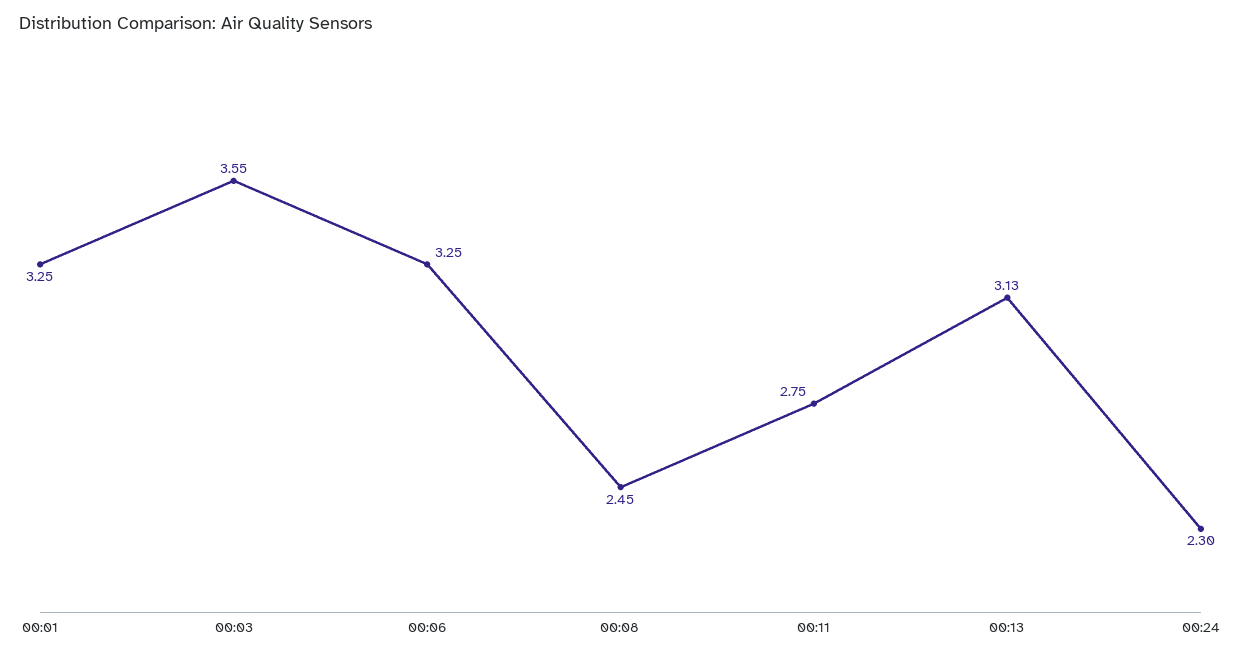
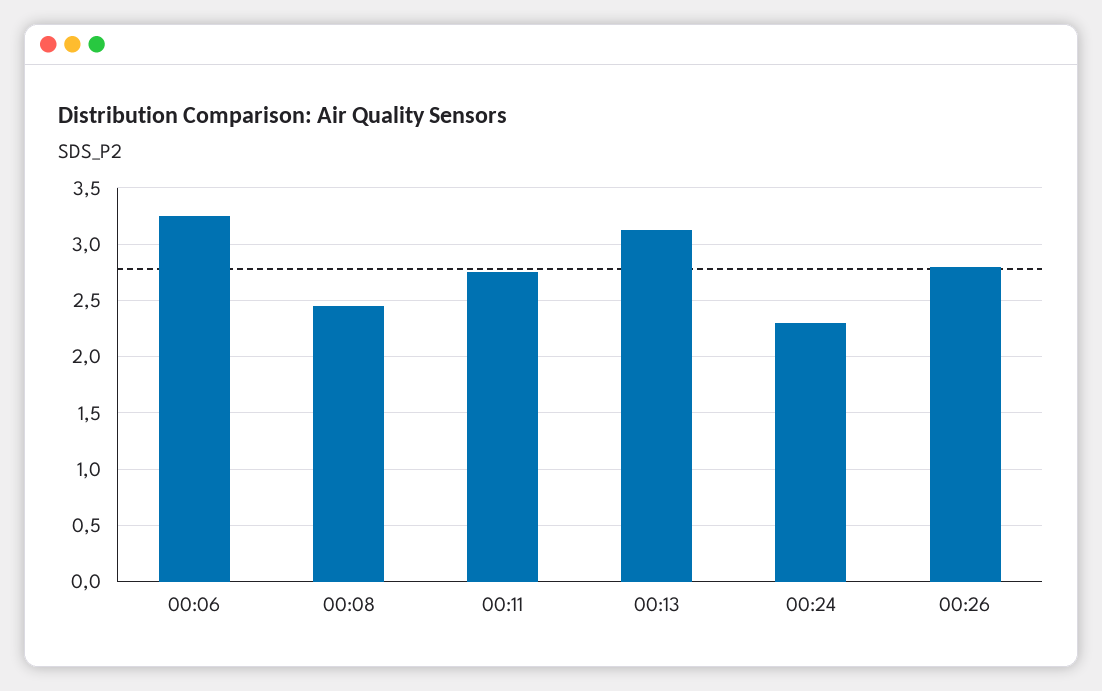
00:01: 3.25 -> none
00:03: 3.55 -> none
00:26: none -> 2.8

